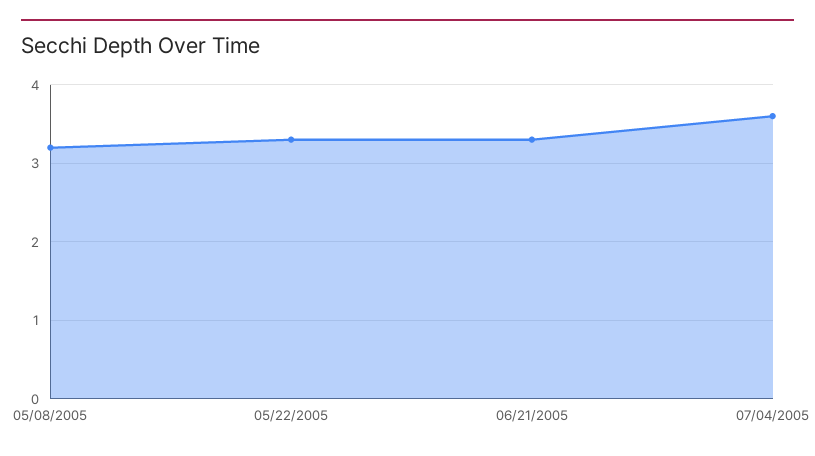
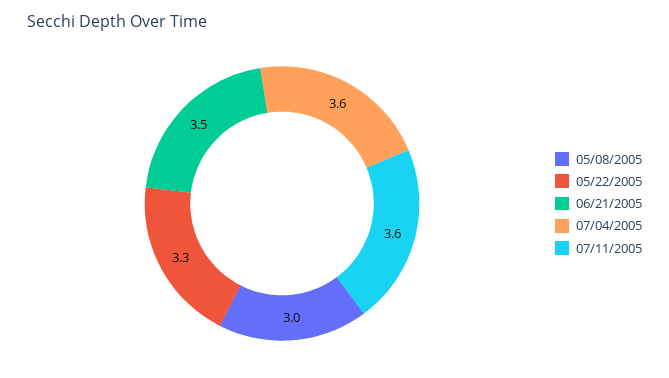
05/08/2005: 3.2 -> 3
06/21/2005: 3.3 -> 3.5
07/11/2005: none -> 3.6

